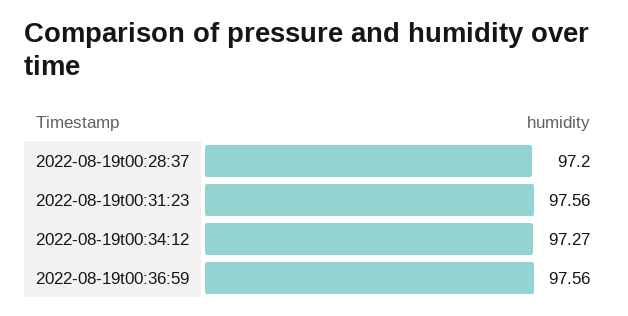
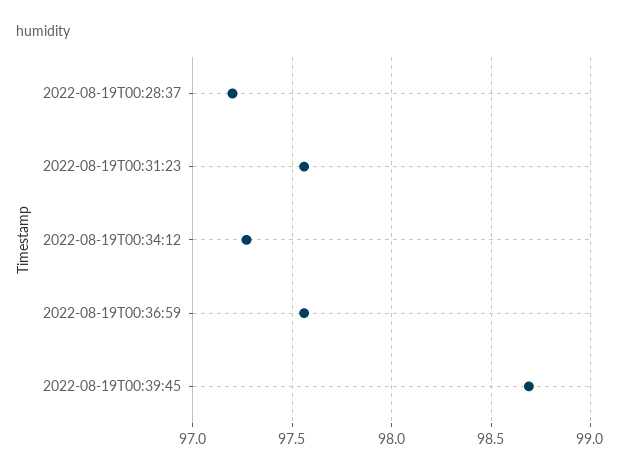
2022-08-19T00:39:45: none -> 98.7

